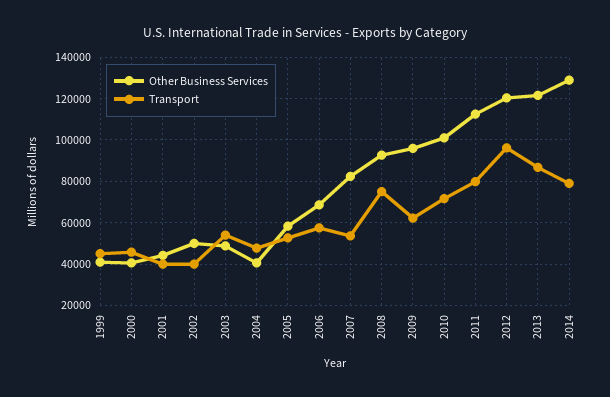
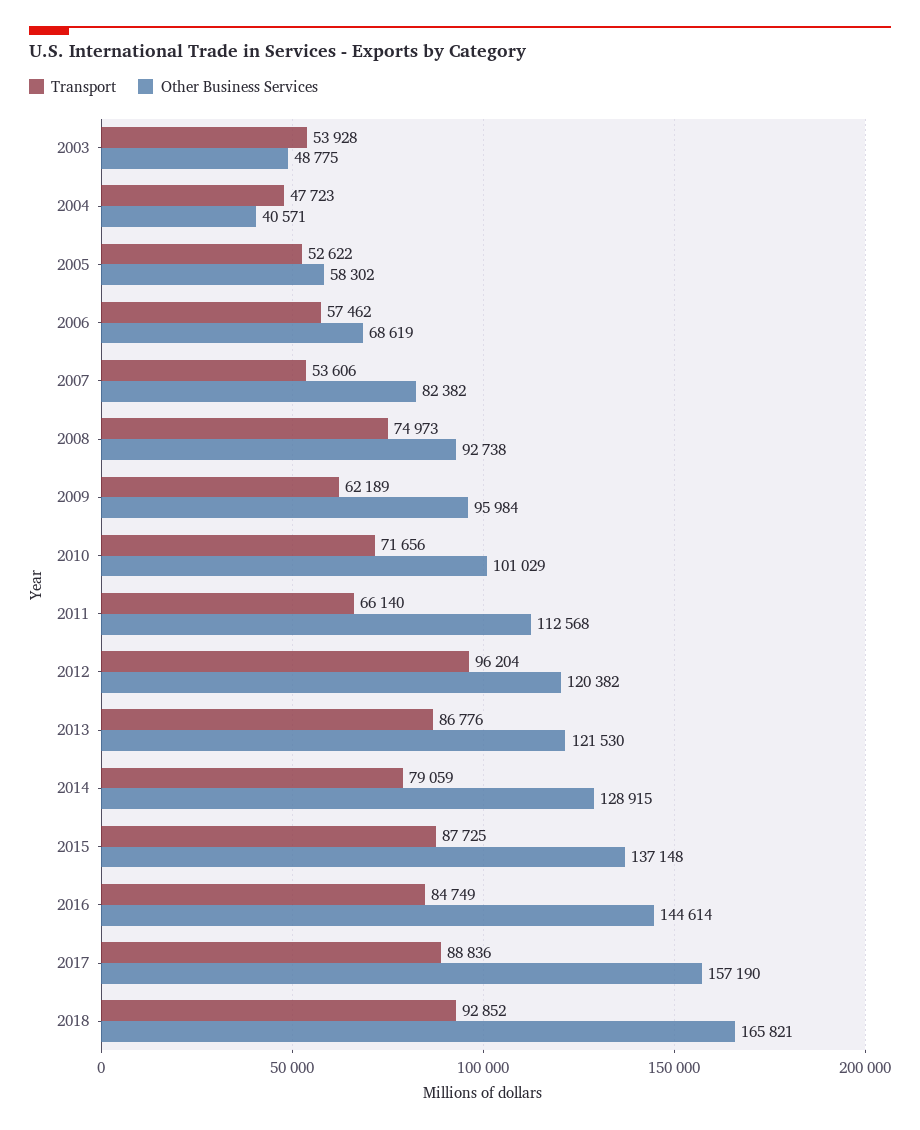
Other Business Services, 1999: 40000 -> none
Transport, 1999: 45000 -> none
Other Business Services, 2000: 40000 -> none
Transport, 2000: 45000 -> none
Other Business Services, 2001: 45000 -> none
Transport, 2001: 40000 -> none
Other Business Services, 2002: 50000 -> none
Transport, 2002: 40000 -> none
Transport, 2011: 80000 -> 66140
Transport, 2015: none -> 87725
Other Business Services, 2015: none -> 137148
Transport, 2016: none -> 84749
Other Business Services, 2016: none -> 144614
Transport, 2017: none -> 88836
Other Business Services, 2017: none -> 157190
Transport, 2018: none -> 92852
Other Business Services, 2018: none -> 165821

